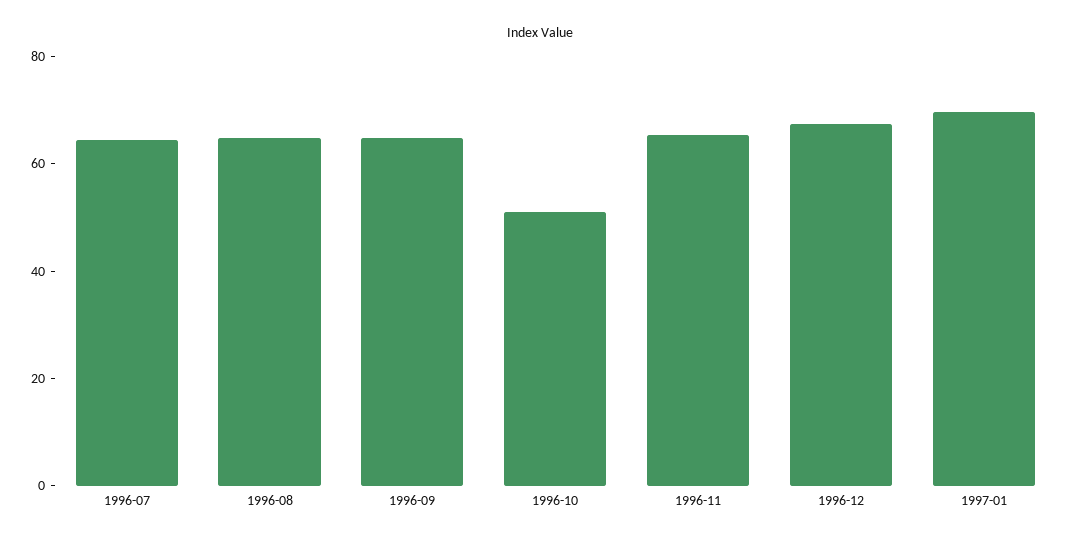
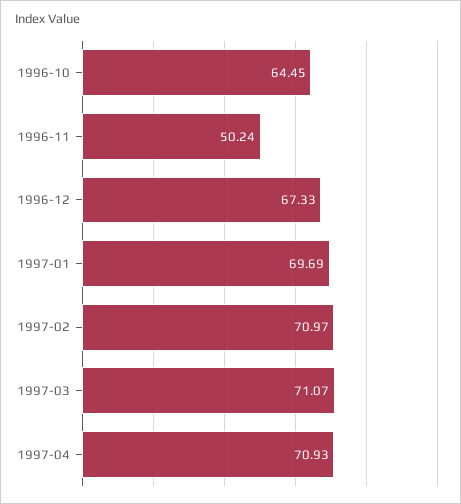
1996-07: 65 -> none
1996-08: 65 -> none
1996-09: 65 -> none
1996-10: 50 -> 64.45
1996-11: 65 -> 50.24
1997-02: none -> 70.97
1997-03: none -> 71.07
1997-04: none -> 70.93

